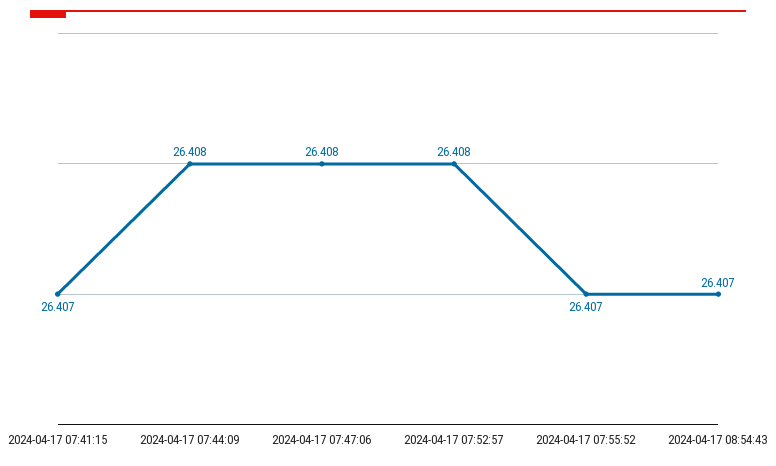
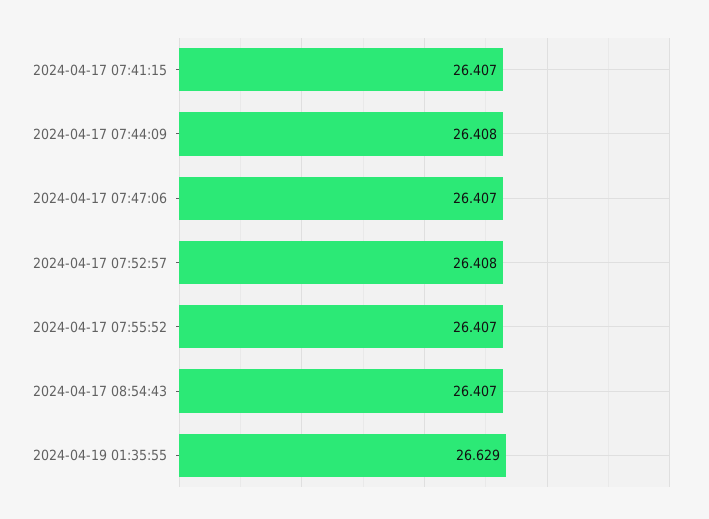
2024-04-17 07:47:06: 26.408 -> 26.407
2024-04-19 01:35:55: none -> 26.629

